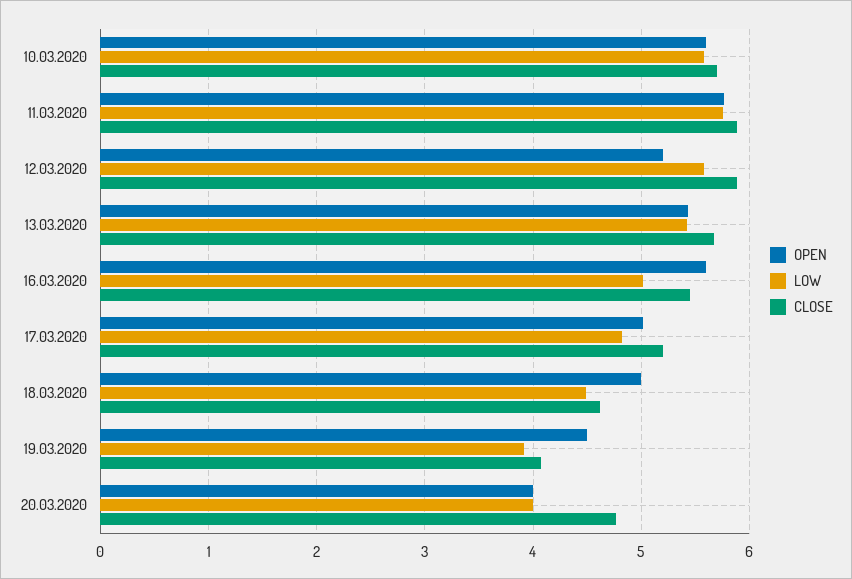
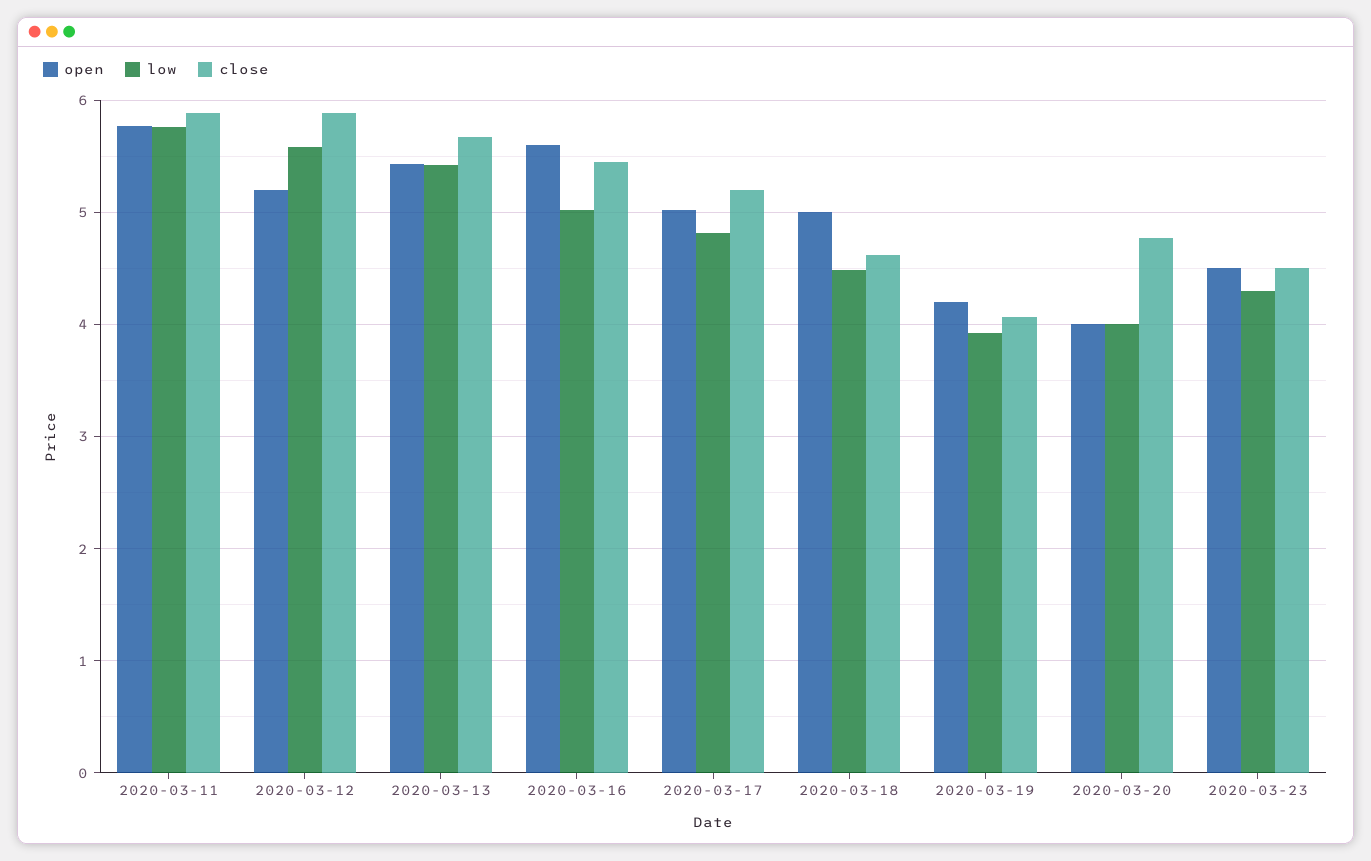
OPEN, 10.03.2020: 5.6 -> none
LOW, 10.03.2020: 5.6 -> none
CLOSE, 10.03.2020: 5.7 -> none
OPEN, 19.03.2020: 4.5 -> 4.2
OPEN, 2020-03-23: none -> 4.5
LOW, 2020-03-23: none -> 4.3
CLOSE, 2020-03-23: none -> 4.5

